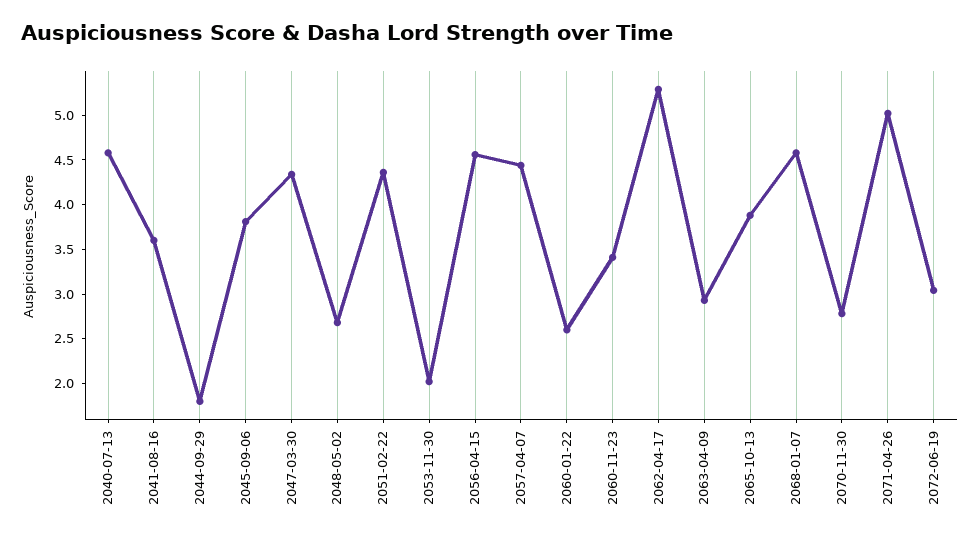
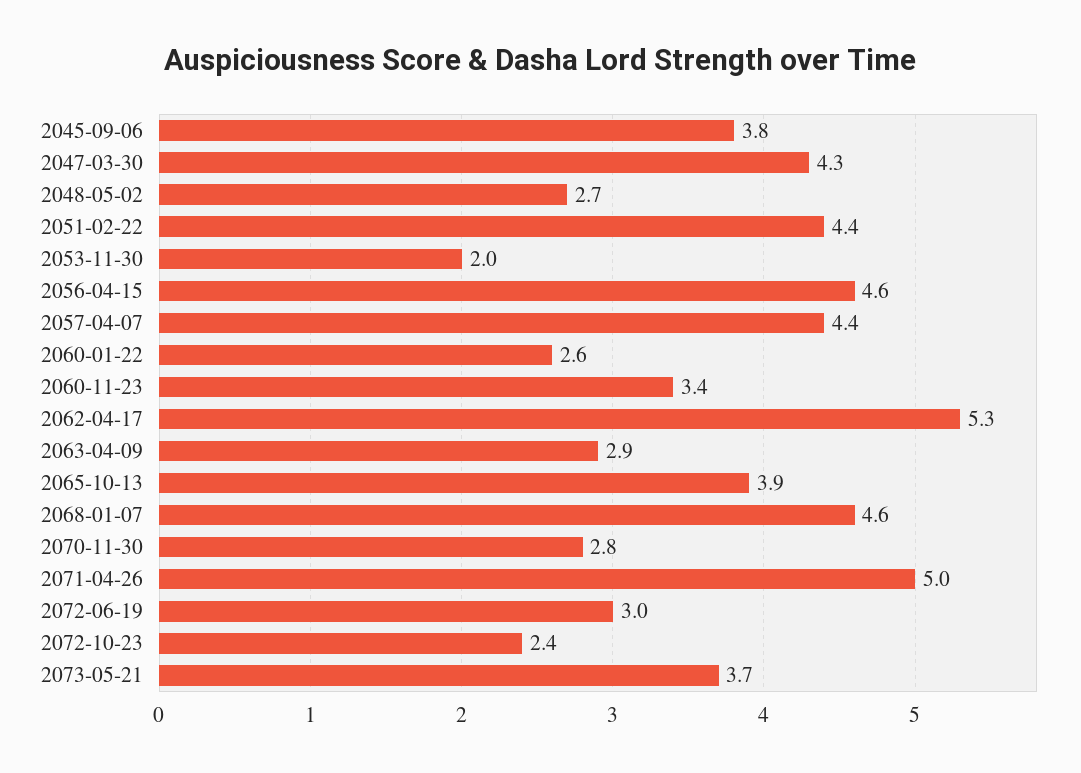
2040-07-13: 4.6 -> none
2041-08-16: 3.6 -> none
2044-09-29: 1.8 -> none
2072-10-23: none -> 2.4
2073-05-21: none -> 3.7

